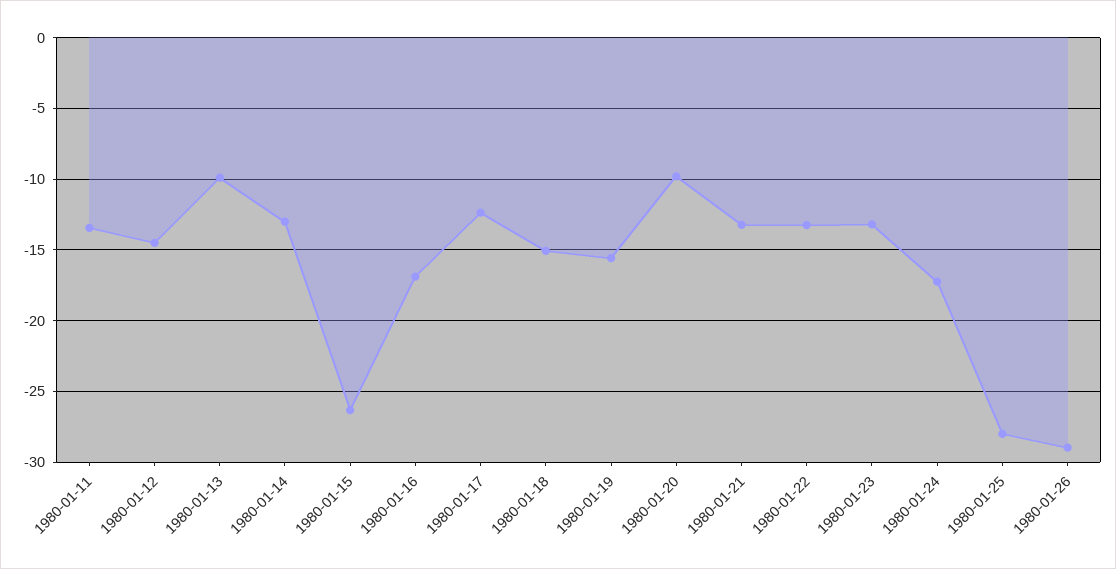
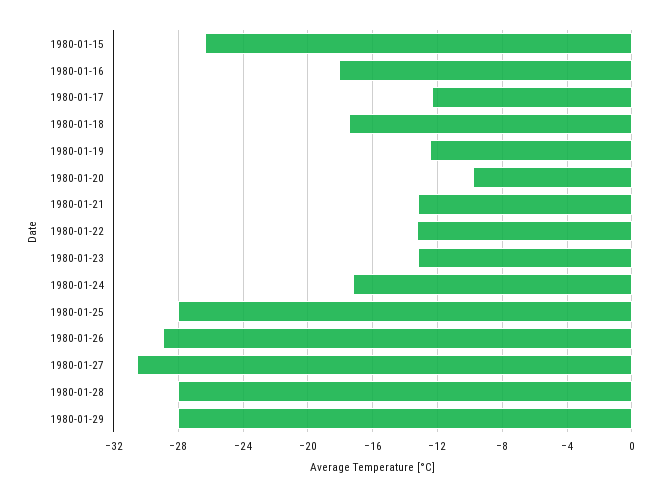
1980-01-11: -13.5 -> none
1980-01-12: -14.5 -> none
1980-01-13: -10 -> none
1980-01-14: -13 -> none
1980-01-16: -17 -> -18
1980-01-18: -15 -> -17.5
1980-01-19: -15.5 -> -12.5
1980-01-27: none -> -30.5
1980-01-28: none -> -28
1980-01-29: none -> -28

